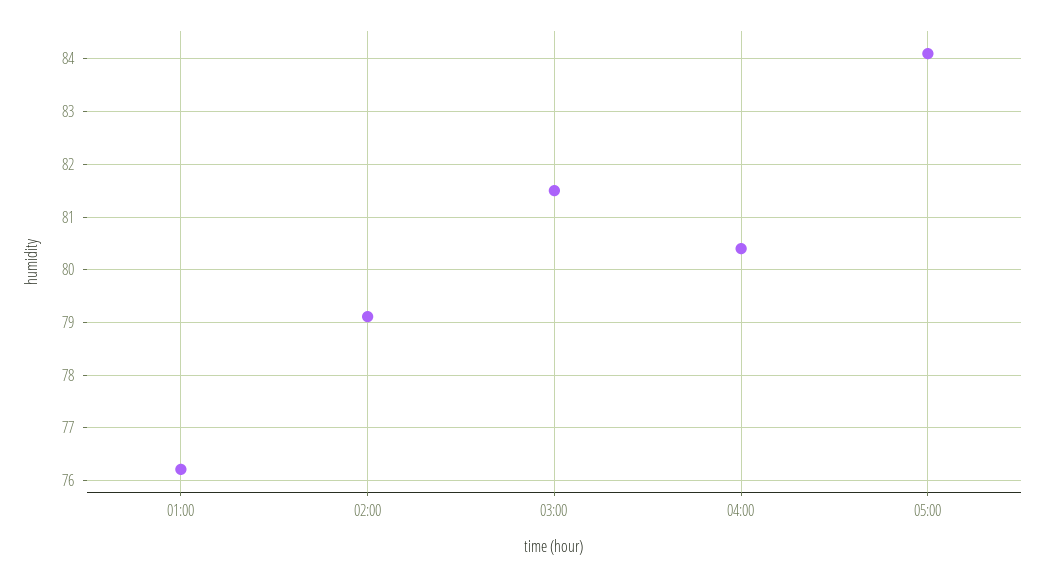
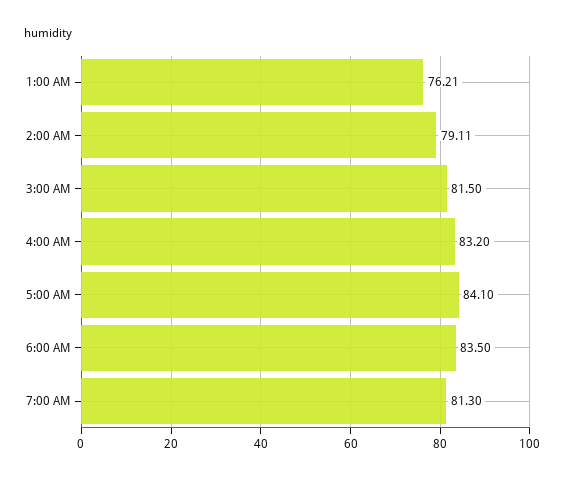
04:00: 80.4 -> 83.2
6:00 AM: none -> 83.5
7:00 AM: none -> 81.3

